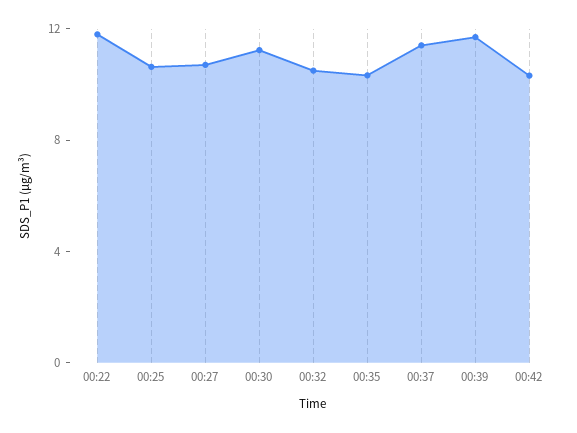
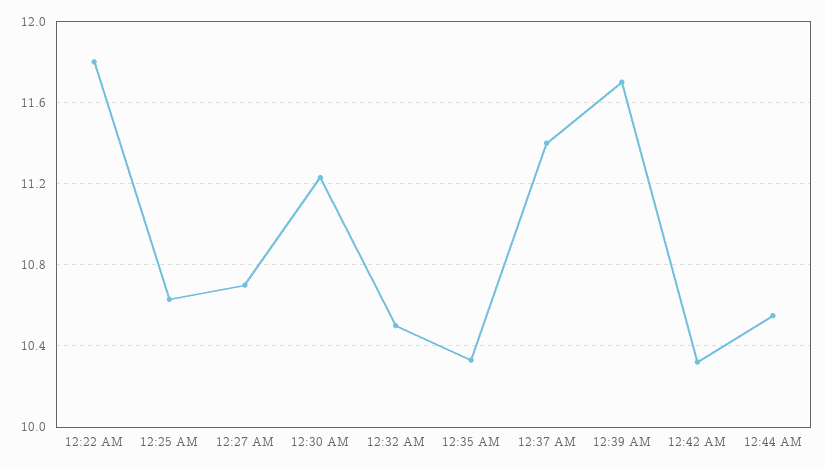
12:44 AM: none -> 10.55

